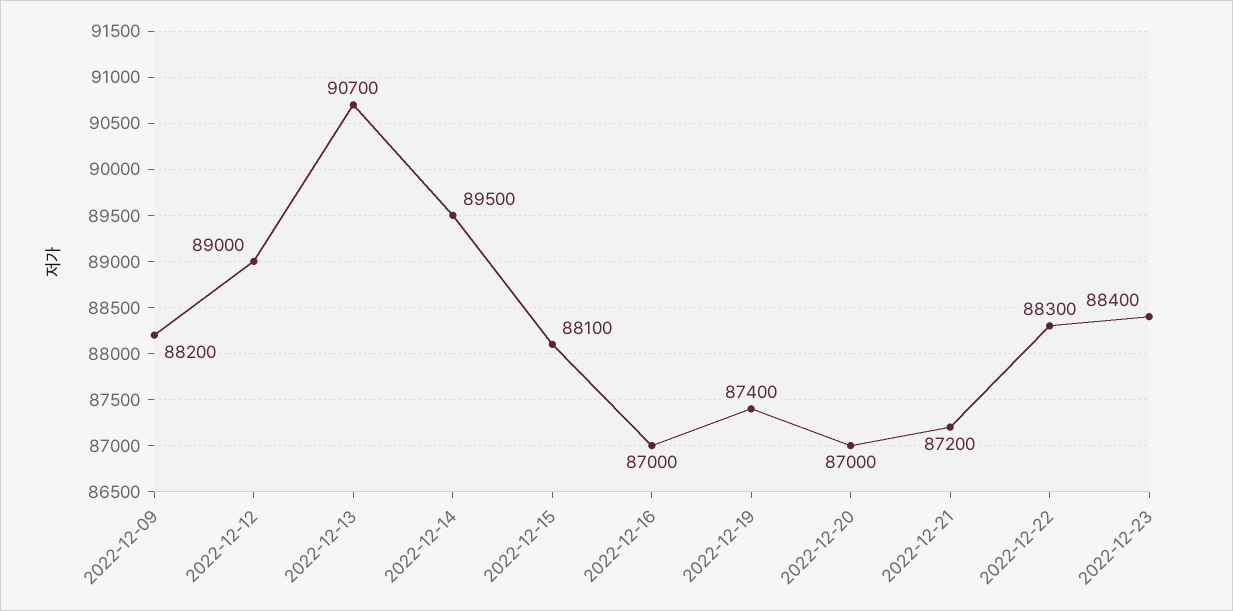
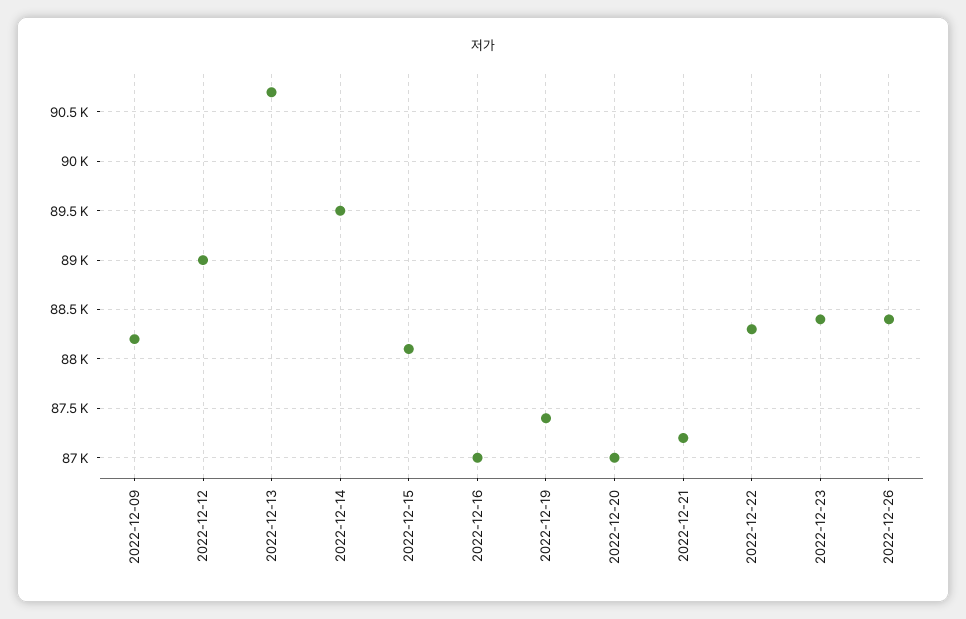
2022-12-26: none -> 88400

